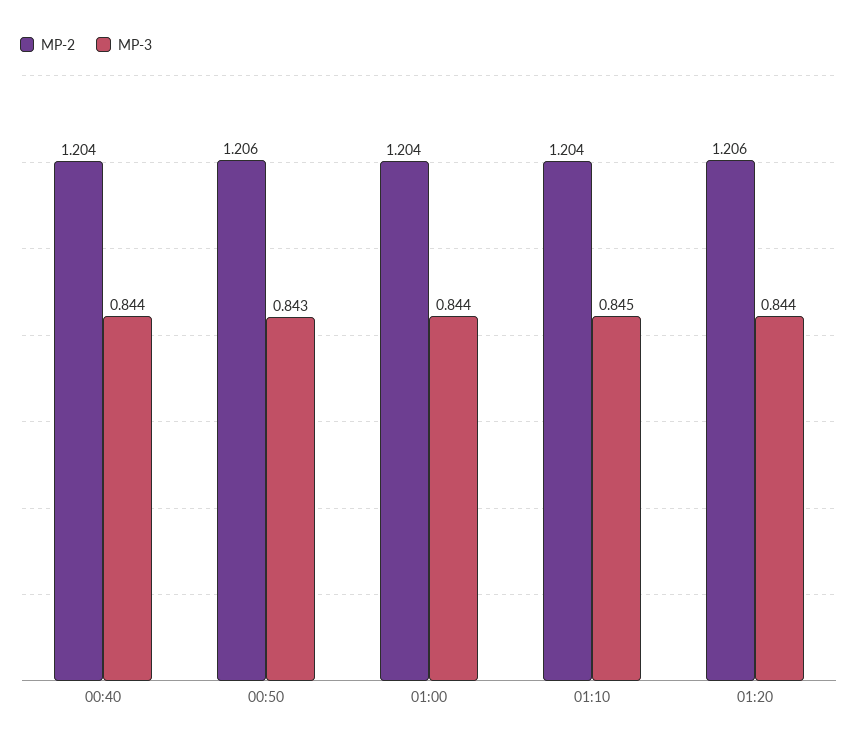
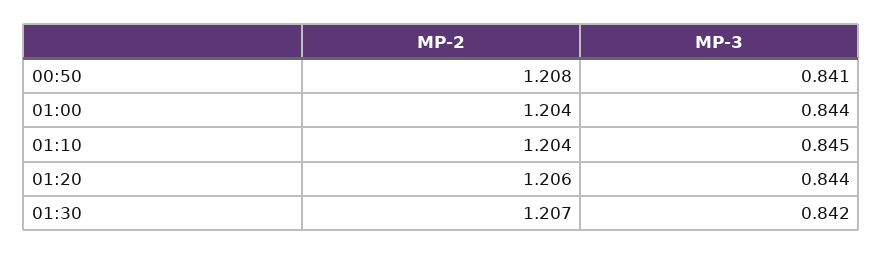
MP-2, 00:40: 1.204 -> none
MP-3, 00:40: 0.844 -> none
MP-2, 00:50: 1.206 -> 1.208
MP-3, 00:50: 0.843 -> 0.841
MP-2, 01:30: none -> 1.207
MP-3, 01:30: none -> 0.842

